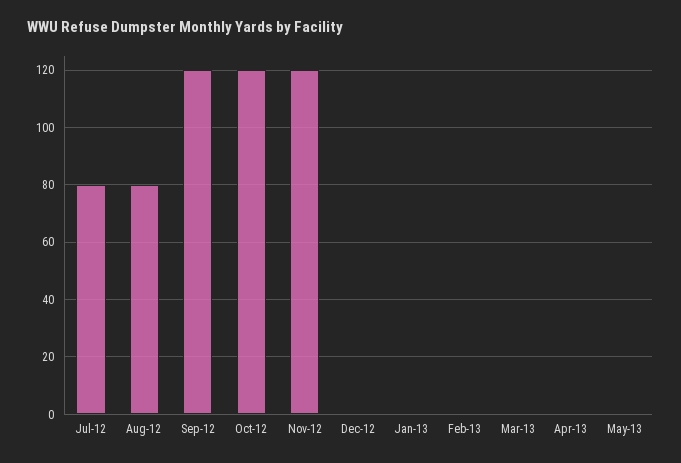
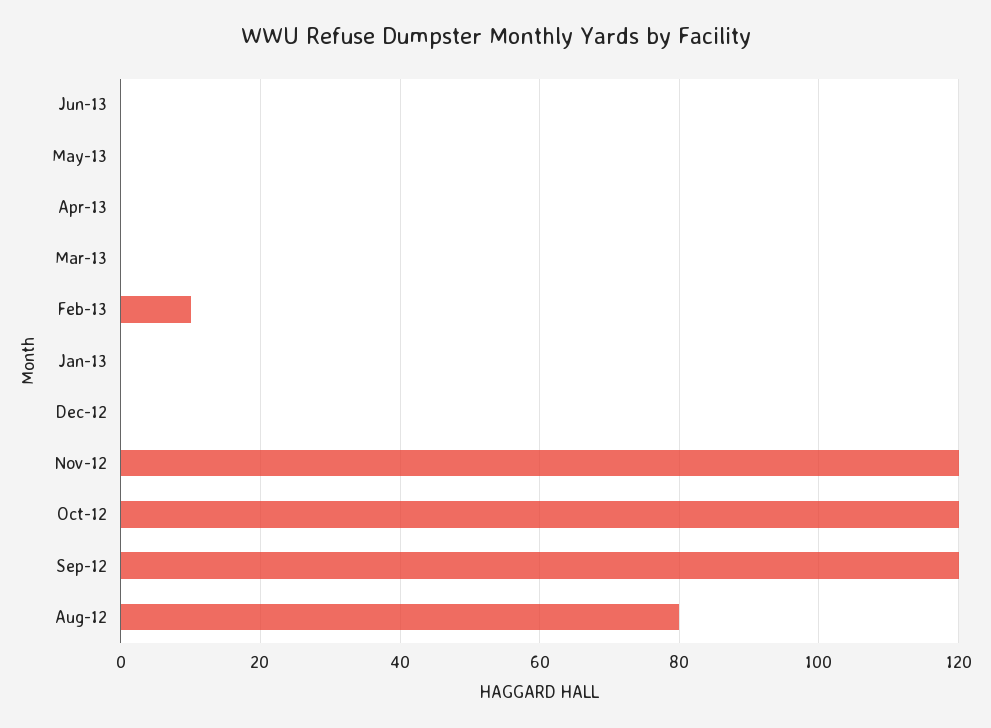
Jul-12: 80 -> none
Feb-13: 0 -> 10
Jun-13: none -> 0

